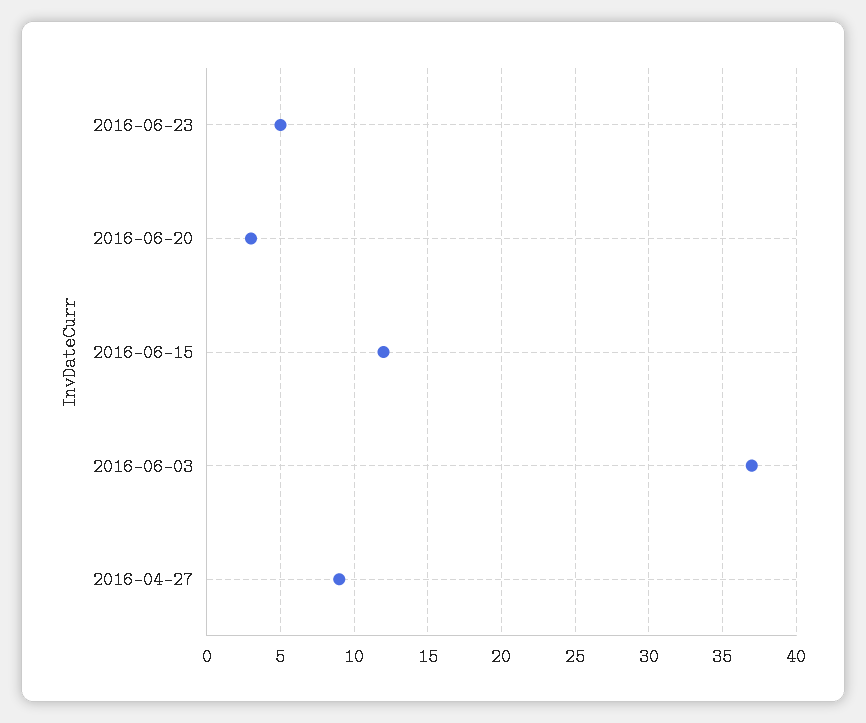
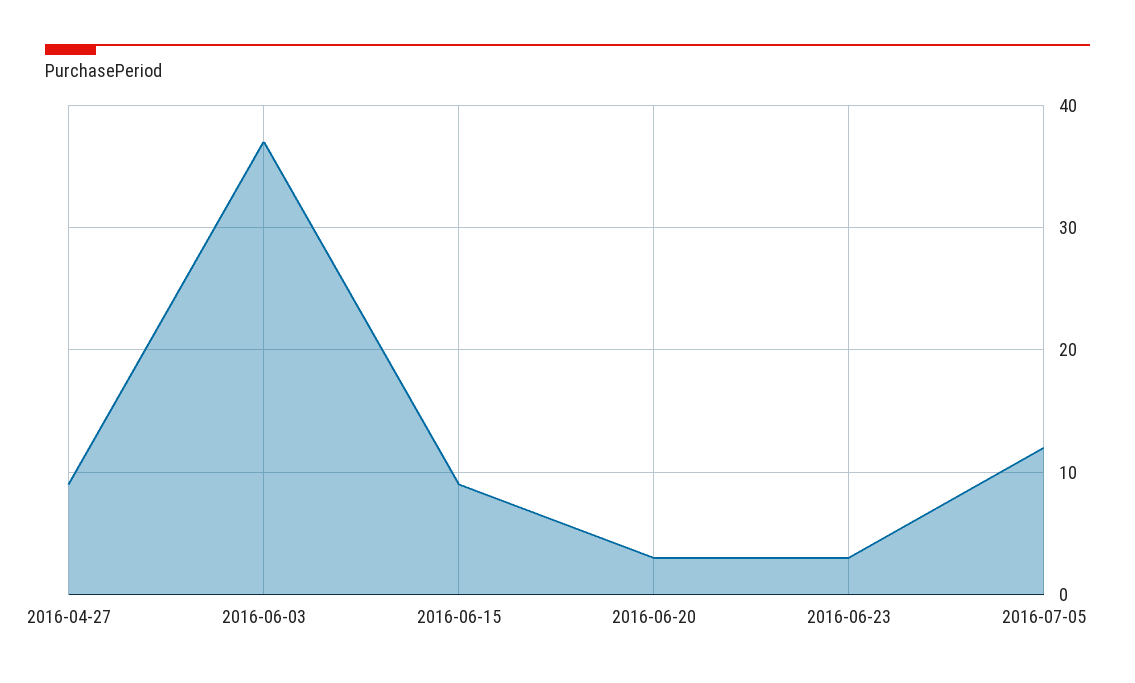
2016-06-23: 5 -> 3
2016-06-15: 12 -> 9
2016-07-05: none -> 12

